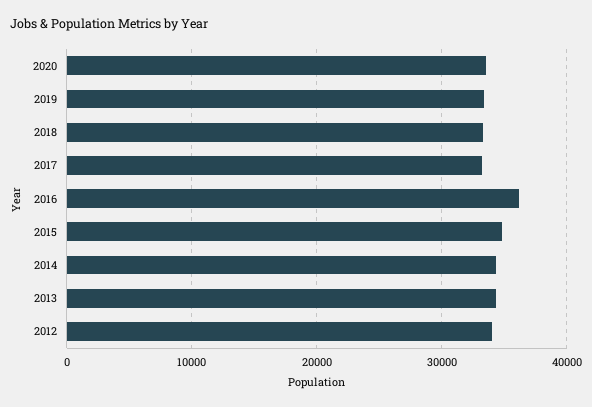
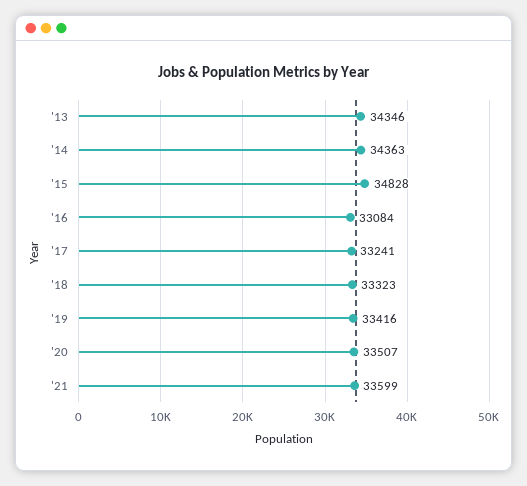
2016: 36000 -> 33084
2012: 34000 -> none
'21: none -> 33599

